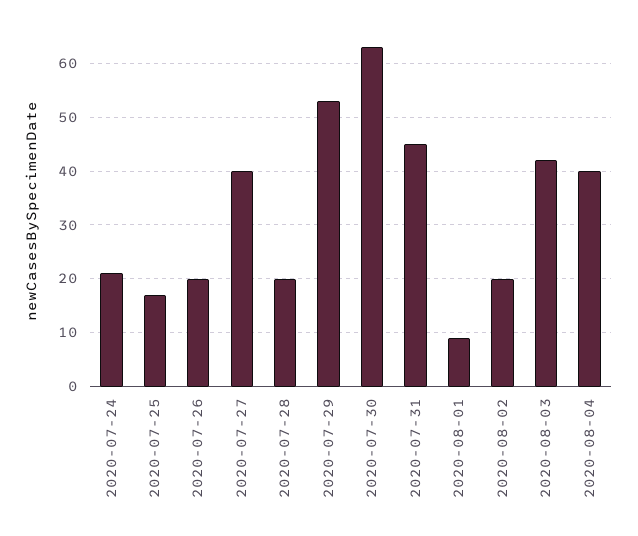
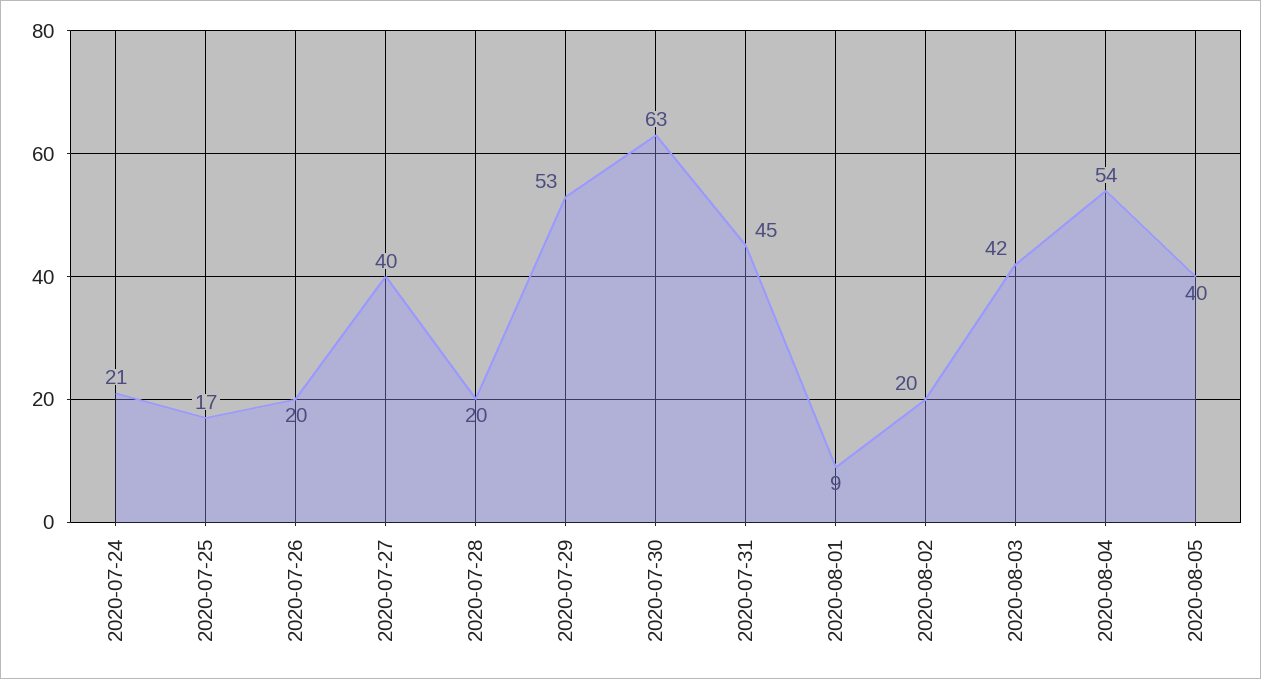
2020-08-04: 40 -> 54
2020-08-05: none -> 40

